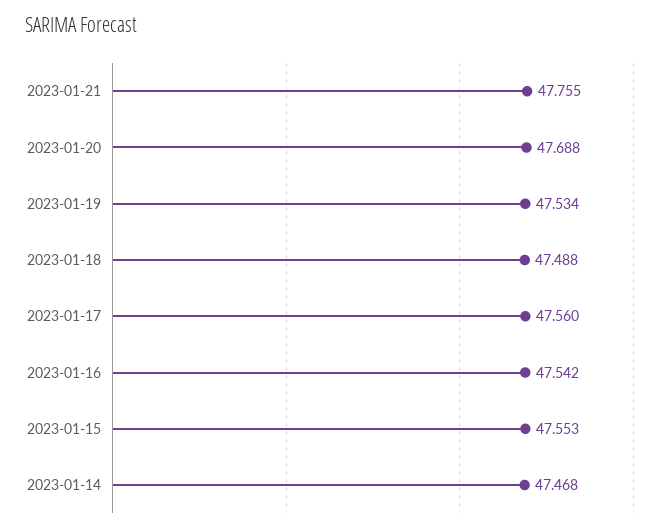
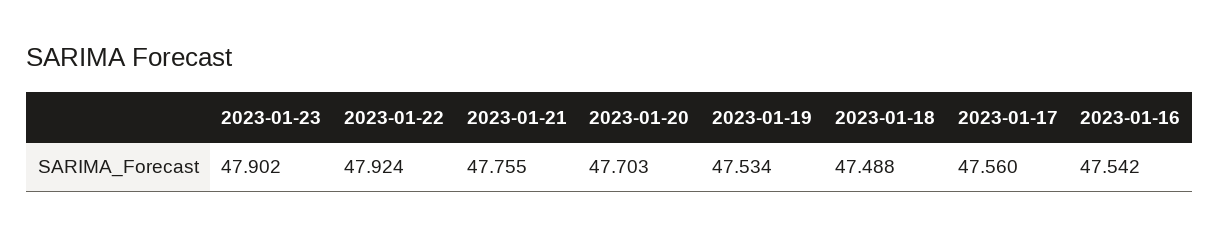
2023-01-20: 47.688 -> 47.703
2023-01-15: 47.553 -> none
2023-01-14: 47.468 -> none
2023-01-23: none -> 47.902
2023-01-22: none -> 47.924

